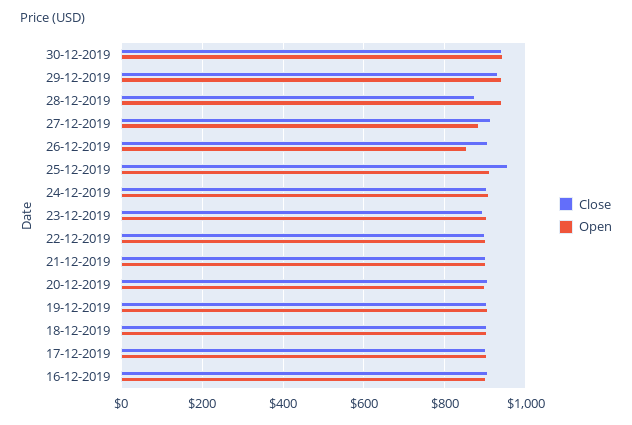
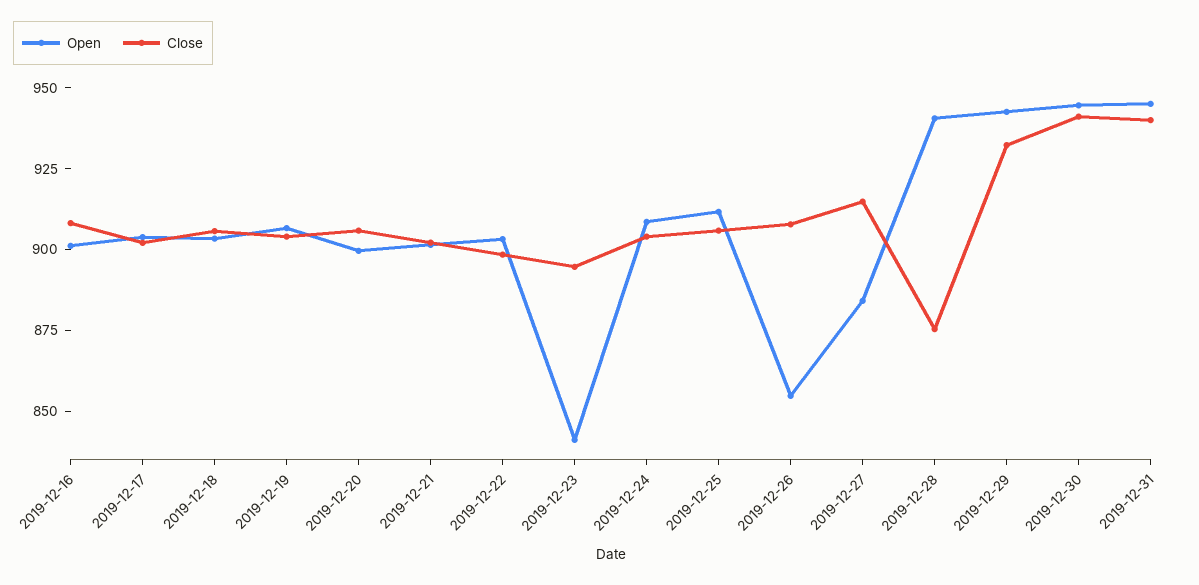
Close, 25-12-2019: 960 -> 905
Open, 23-12-2019: 900 -> 840
Open, 2019-12-31: none -> 945
Close, 2019-12-31: none -> 940

